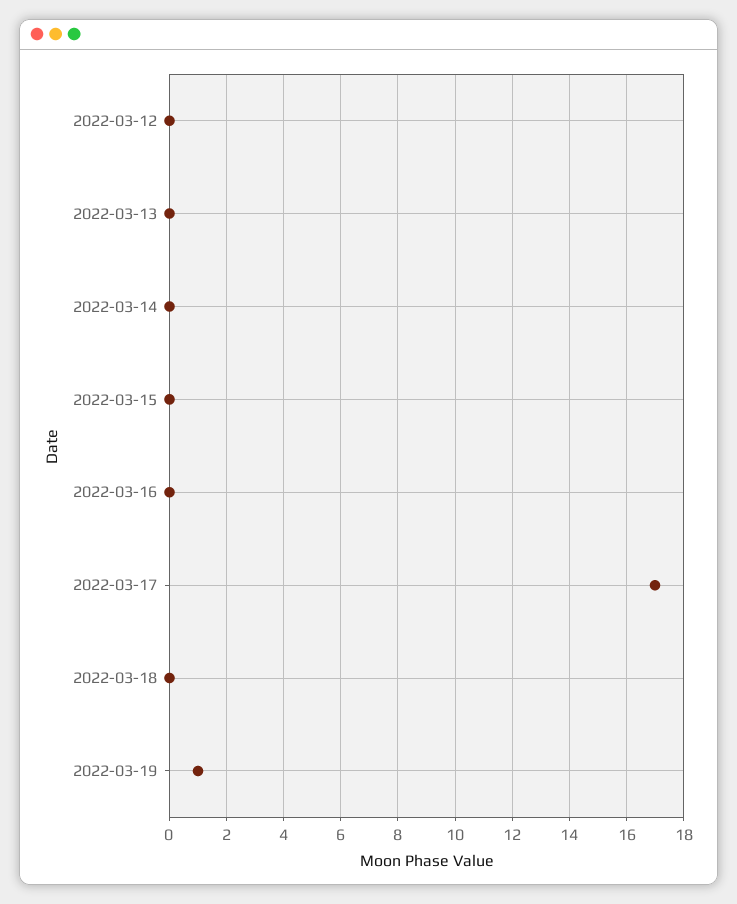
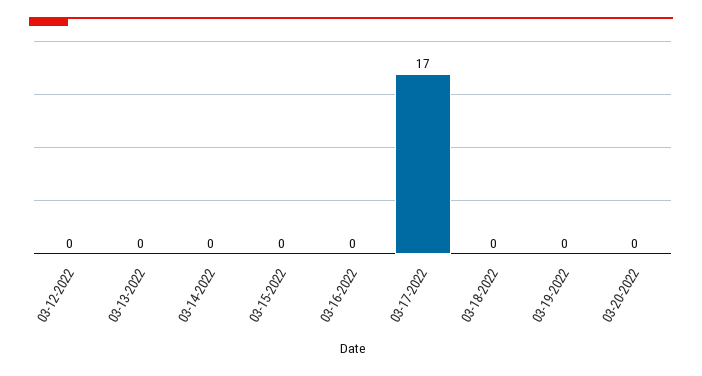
2022-03-19: 1 -> 0
03-20-2022: none -> 0

